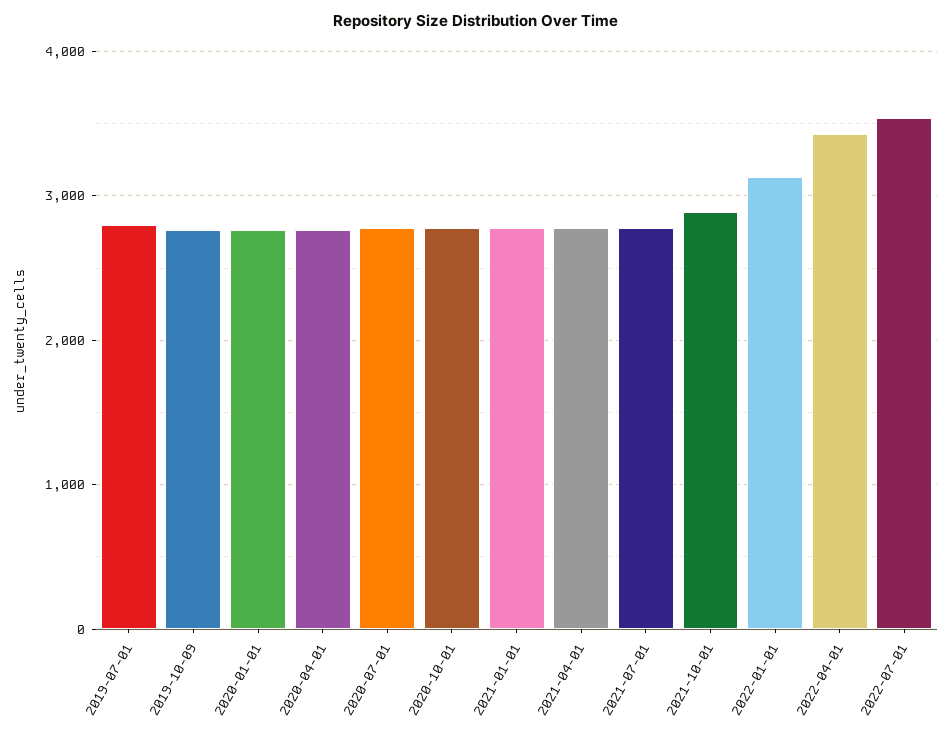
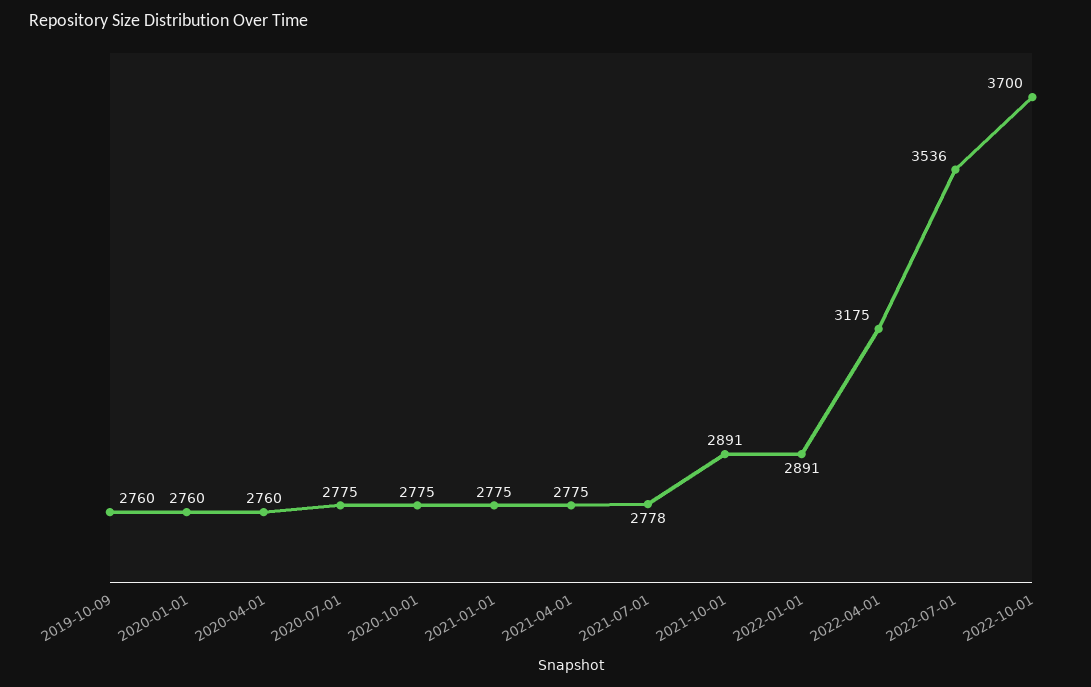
2019-07-01: 2800 -> none
2022-01-01: 3100 -> 2891
2022-04-01: 3400 -> 3175
2022-10-01: none -> 3700

